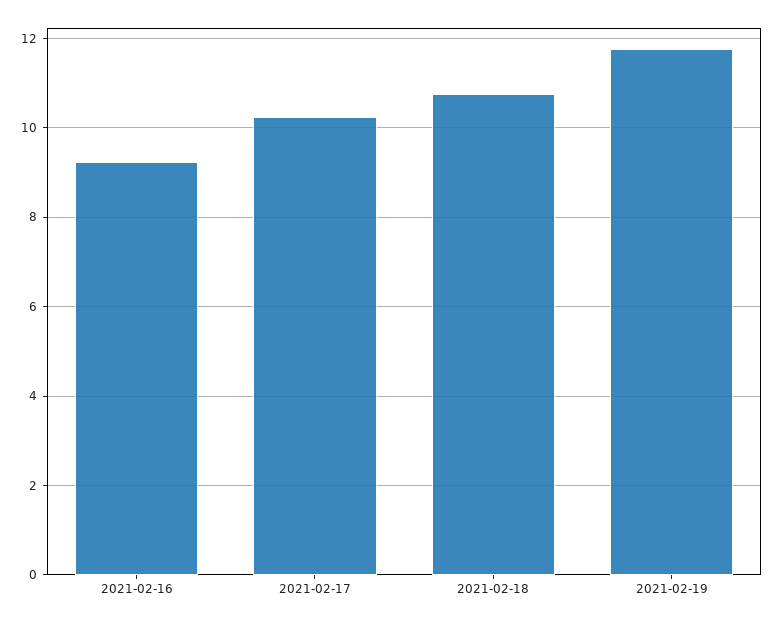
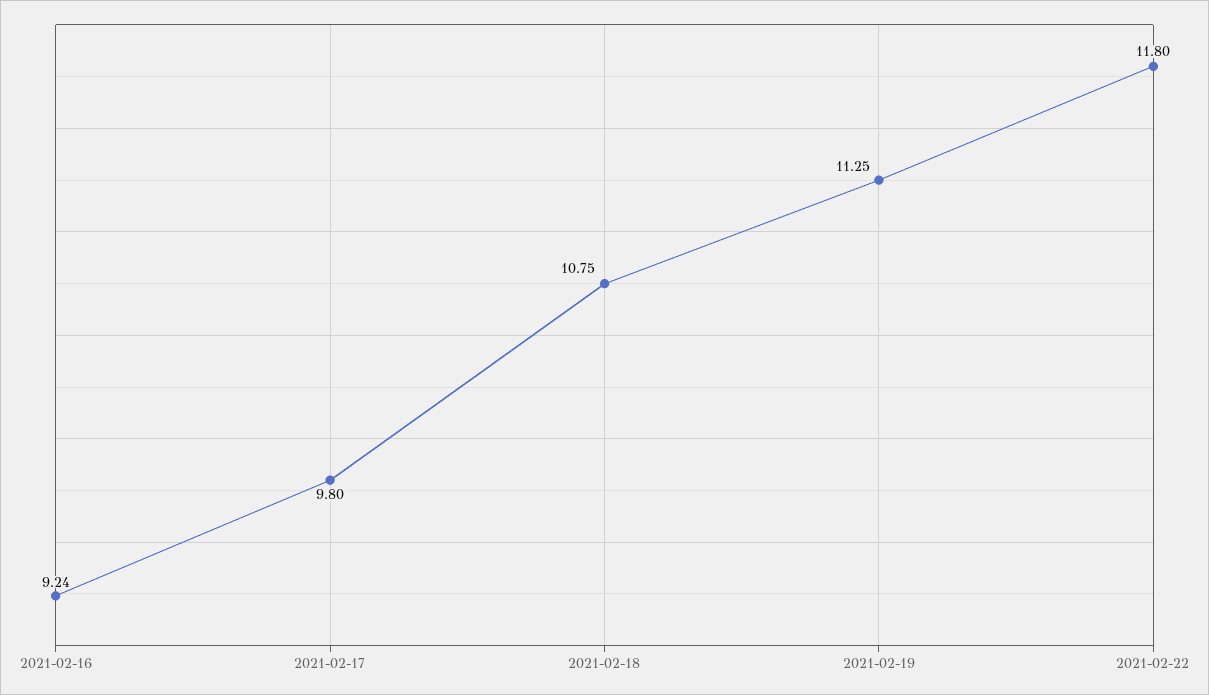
2021-02-17: 10.2 -> 9.8
2021-02-19: 11.8 -> 11.25
2021-02-22: none -> 11.8

